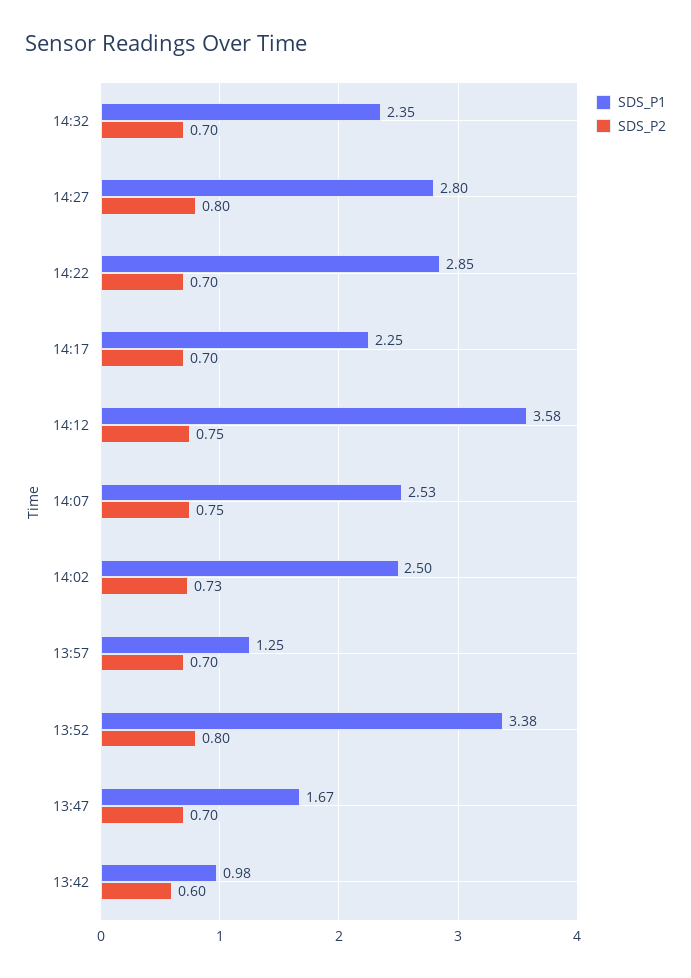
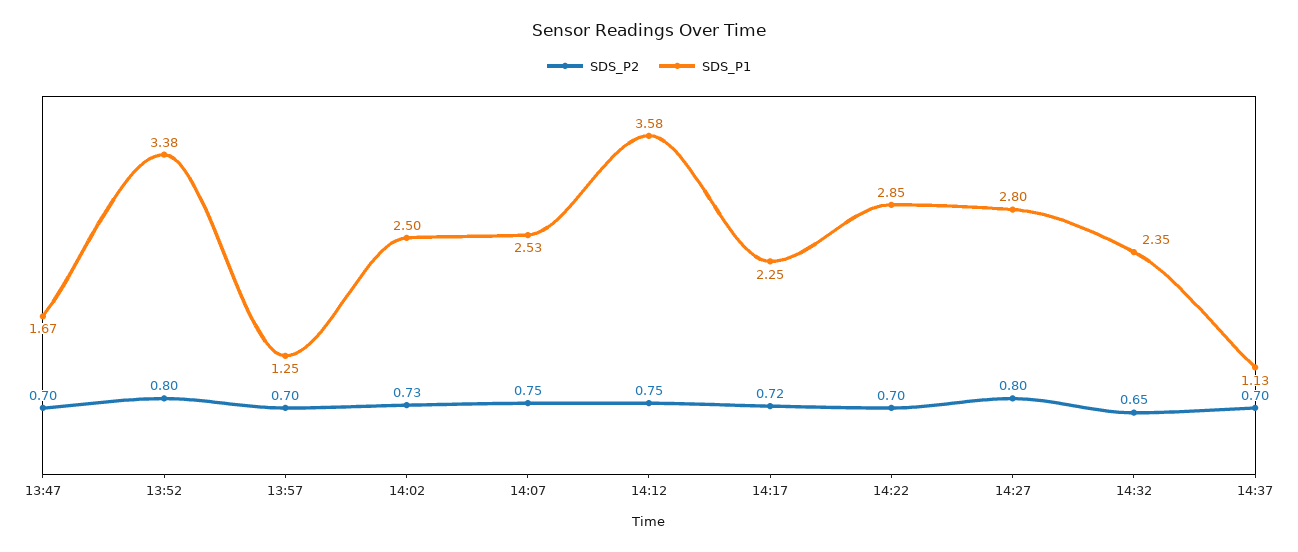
SDS_P2, 14:32: 0.7 -> 0.65
SDS_P2, 14:17: 0.7 -> 0.72
SDS_P1, 13:42: 0.98 -> none
SDS_P2, 13:42: 0.6 -> none
SDS_P2, 14:37: none -> 0.7
SDS_P1, 14:37: none -> 1.13

